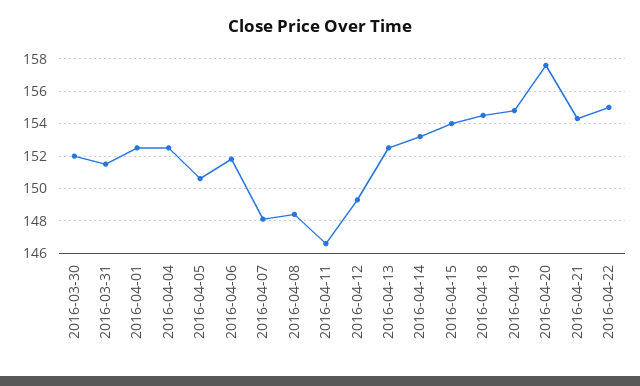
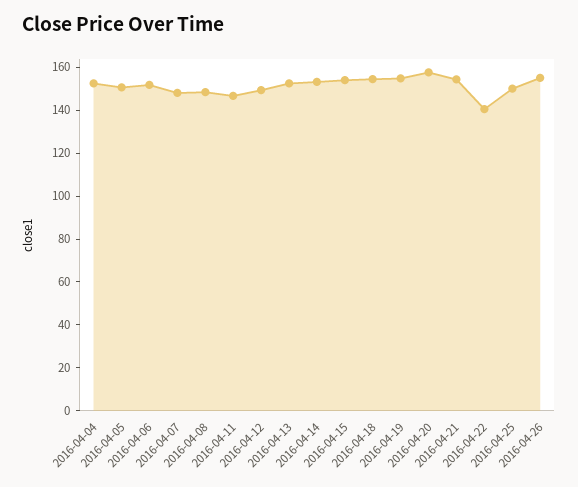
2016-03-30: 152 -> none
2016-03-31: 151.5 -> none
2016-04-01: 152.5 -> none
2016-04-22: 155 -> 140
2016-04-25: none -> 150
2016-04-26: none -> 155

